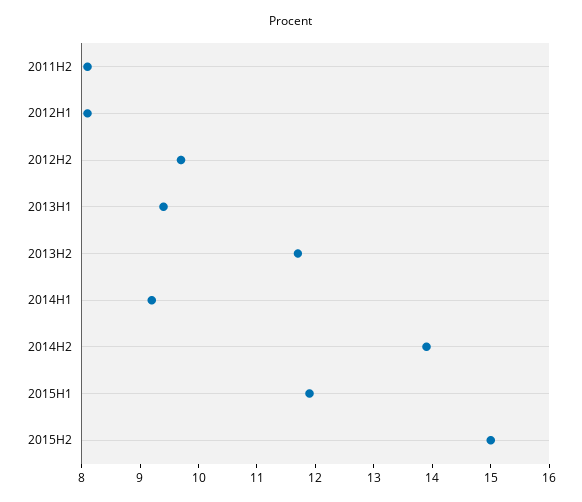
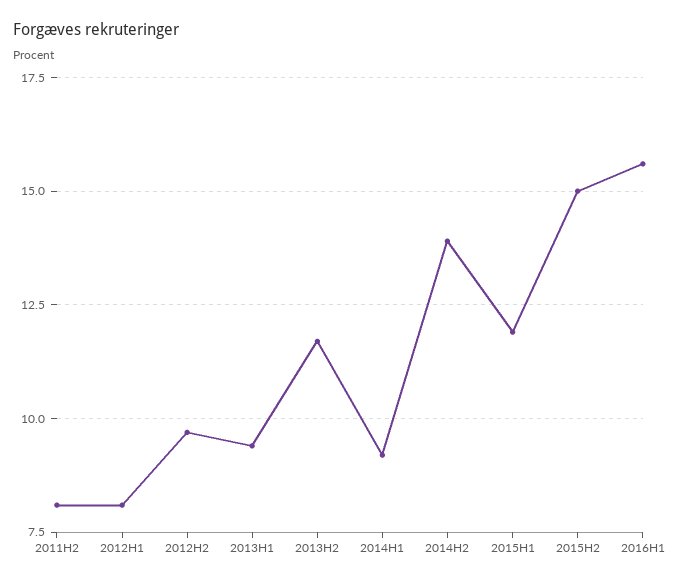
2016H1: none -> 15.5

